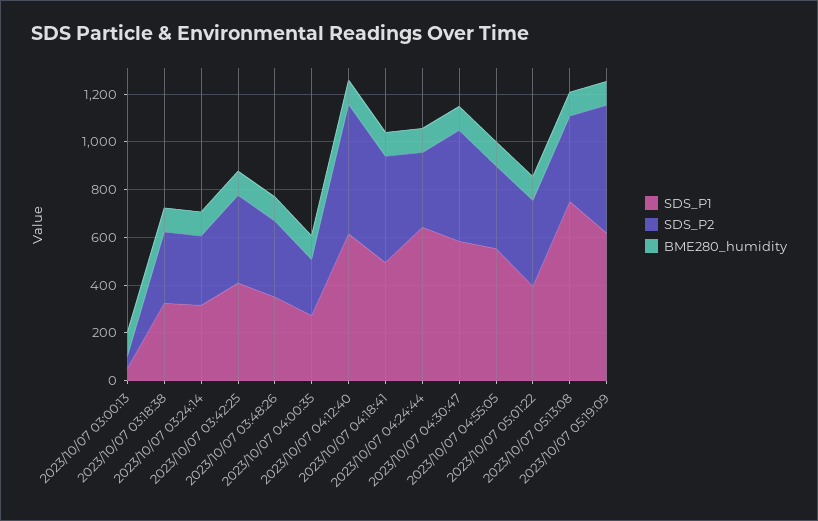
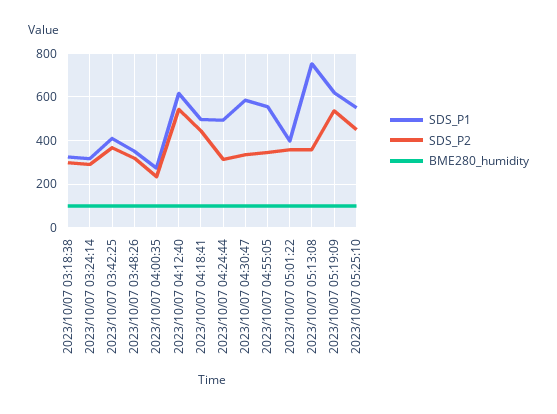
SDS_P1, 2023/10/07 03:00:13: 50 -> none
SDS_P2, 2023/10/07 03:00:13: 50 -> none
BME280_humidity, 2023/10/07 03:00:13: 100 -> none
SDS_P1, 2023/10/07 04:24:44: 650 -> 500
SDS_P2, 2023/10/07 04:30:47: 450 -> 350
SDS_P1, 2023/10/07 05:25:10: none -> 550
SDS_P2, 2023/10/07 05:25:10: none -> 450
BME280_humidity, 2023/10/07 05:25:10: none -> 100

